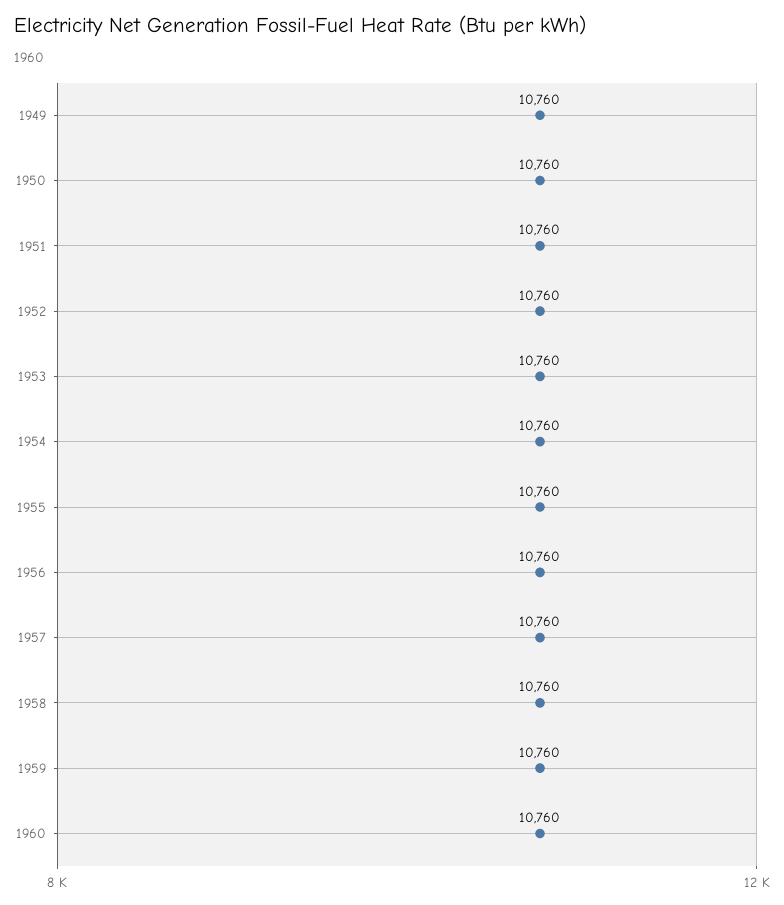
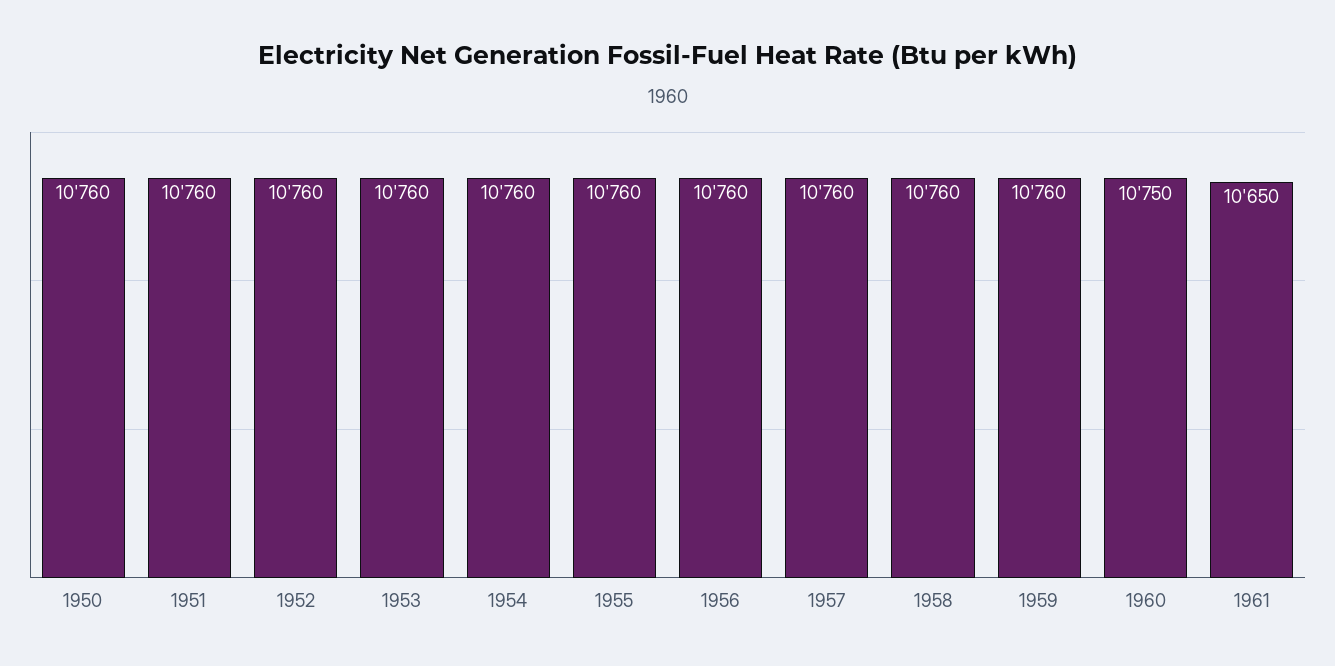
1949: 10760 -> none
1960: 10760 -> 10750
1961: none -> 10650

